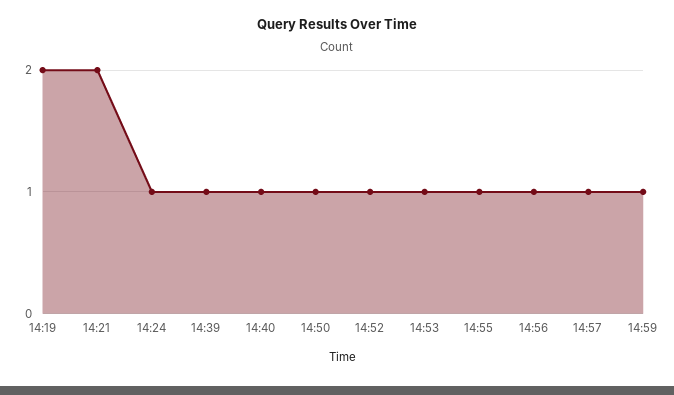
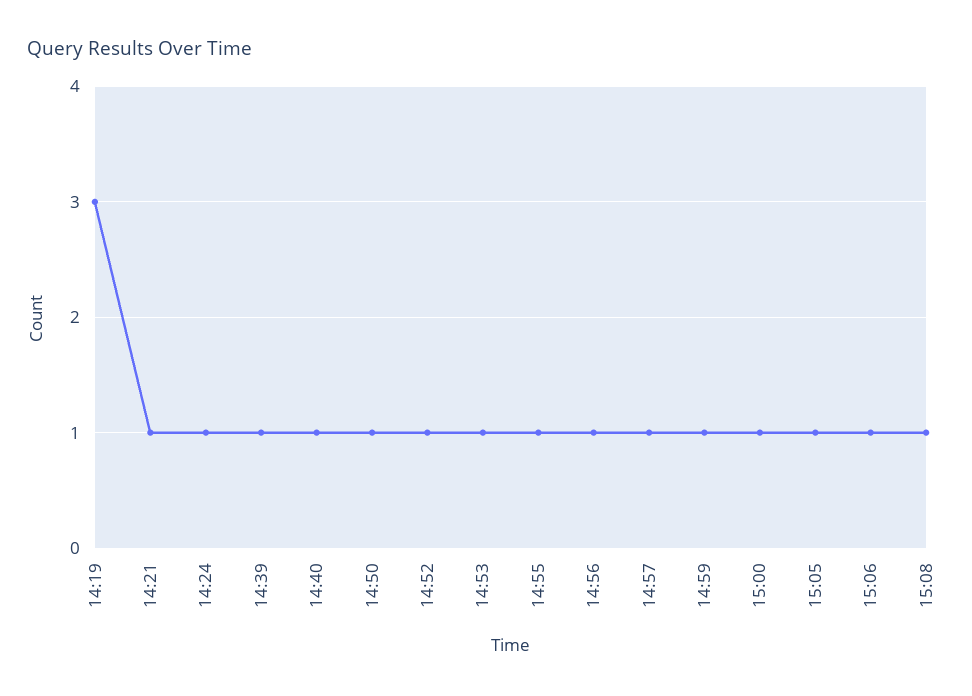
14:19: 2 -> 3
14:21: 2 -> 1
15:00: none -> 1
15:05: none -> 1
15:06: none -> 1
15:08: none -> 1

